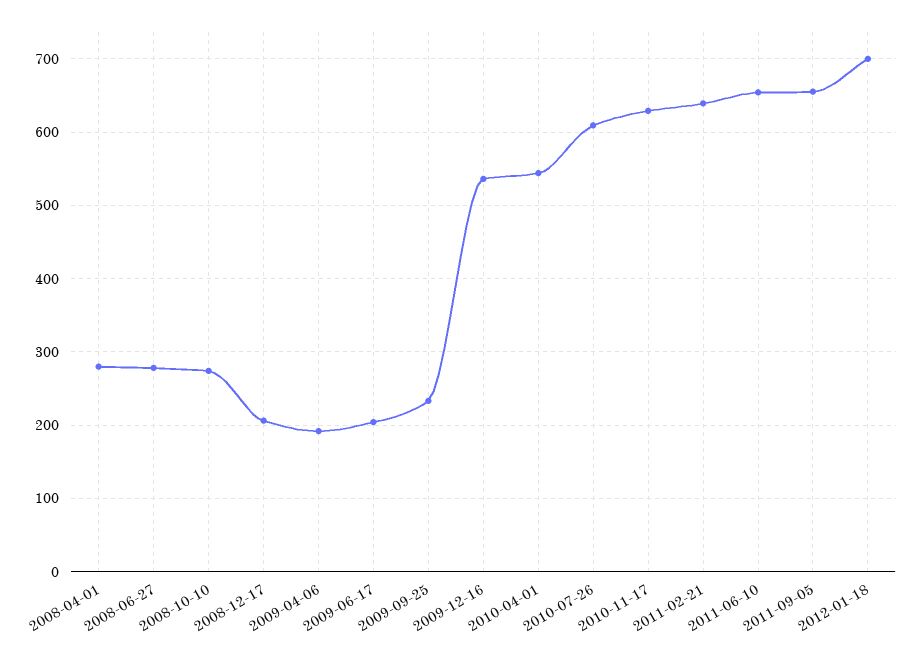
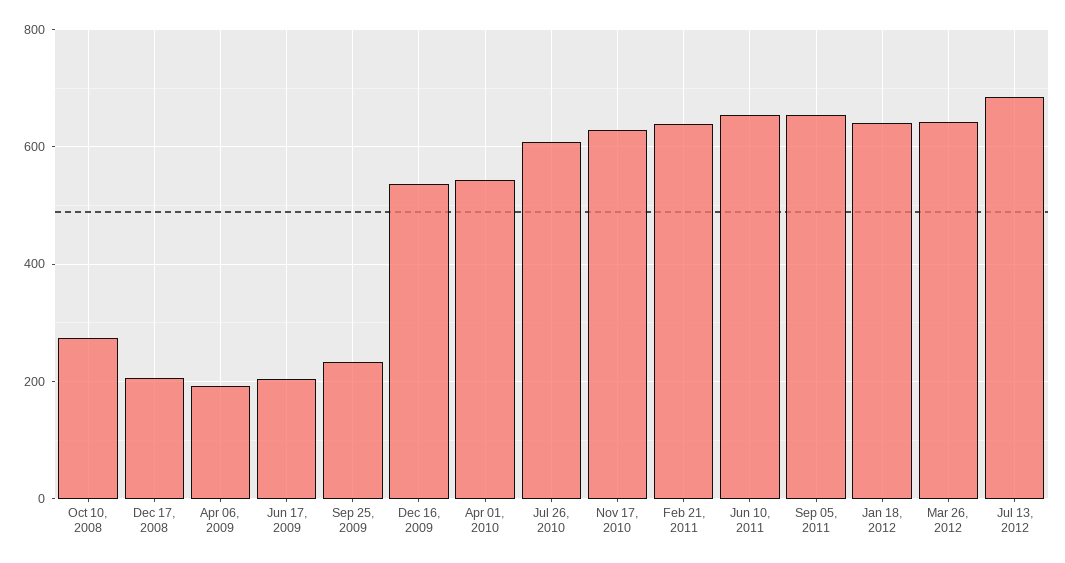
2008-04-01: 280 -> none
2008-06-27: 280 -> none
2012-01-18: 700 -> 640
Mar 26, 2012: none -> 640
Jul 13, 2012: none -> 680

